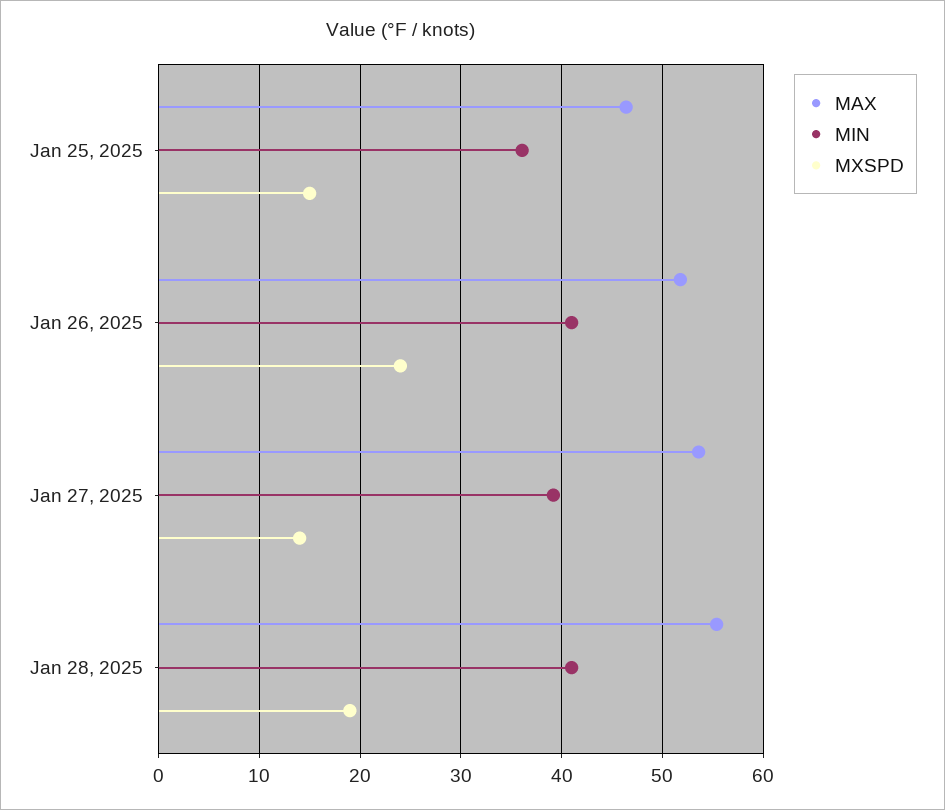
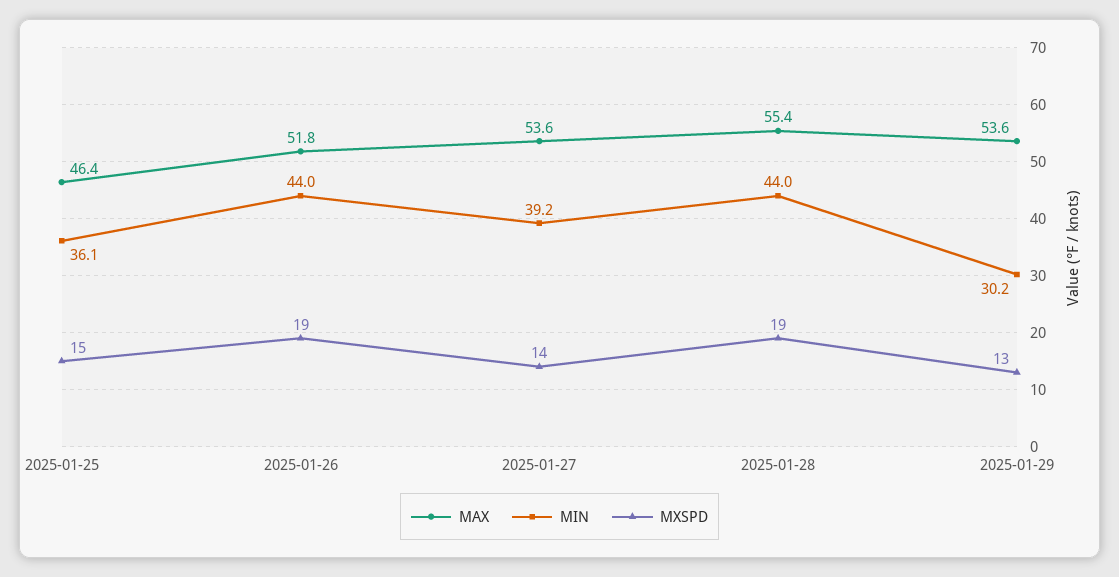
MIN, Jan 26, 2025: 41 -> 44
MXSPD, Jan 26, 2025: 24 -> 19
MIN, Jan 28, 2025: 41 -> 44
MAX, 2025-01-29: none -> 53.6
MIN, 2025-01-29: none -> 30.2
MXSPD, 2025-01-29: none -> 13

